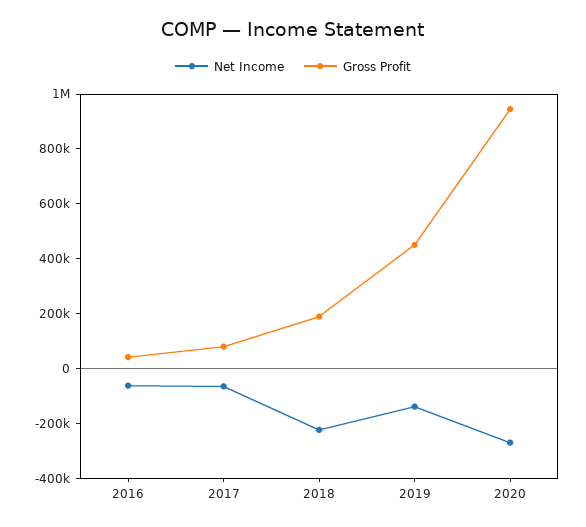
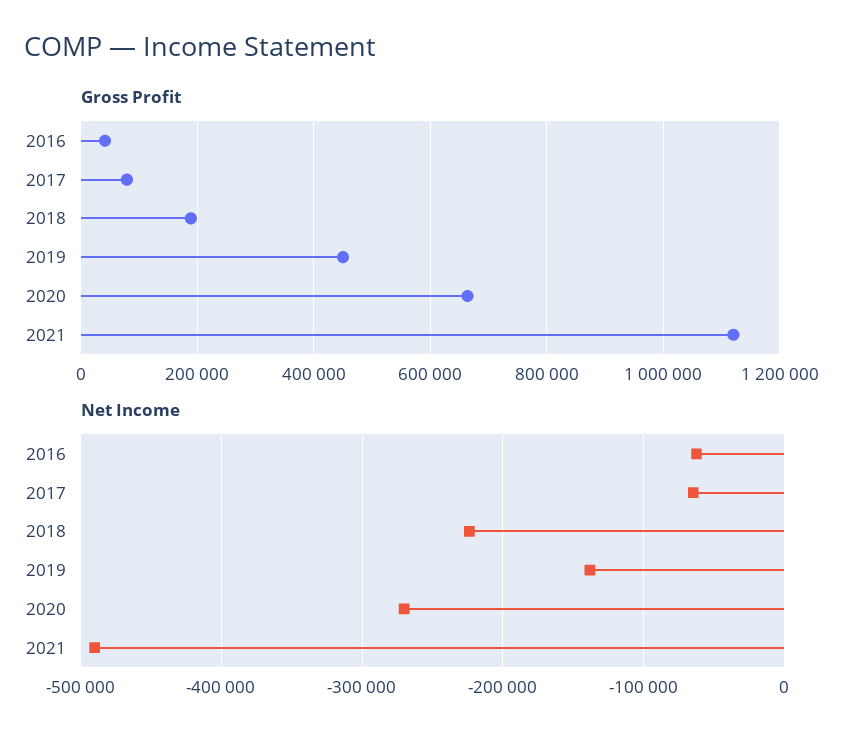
Gross Profit, 2020: 950000 -> 660000
Gross Profit, 2021: none -> 1120000
Net Income, 2021: none -> -490000

